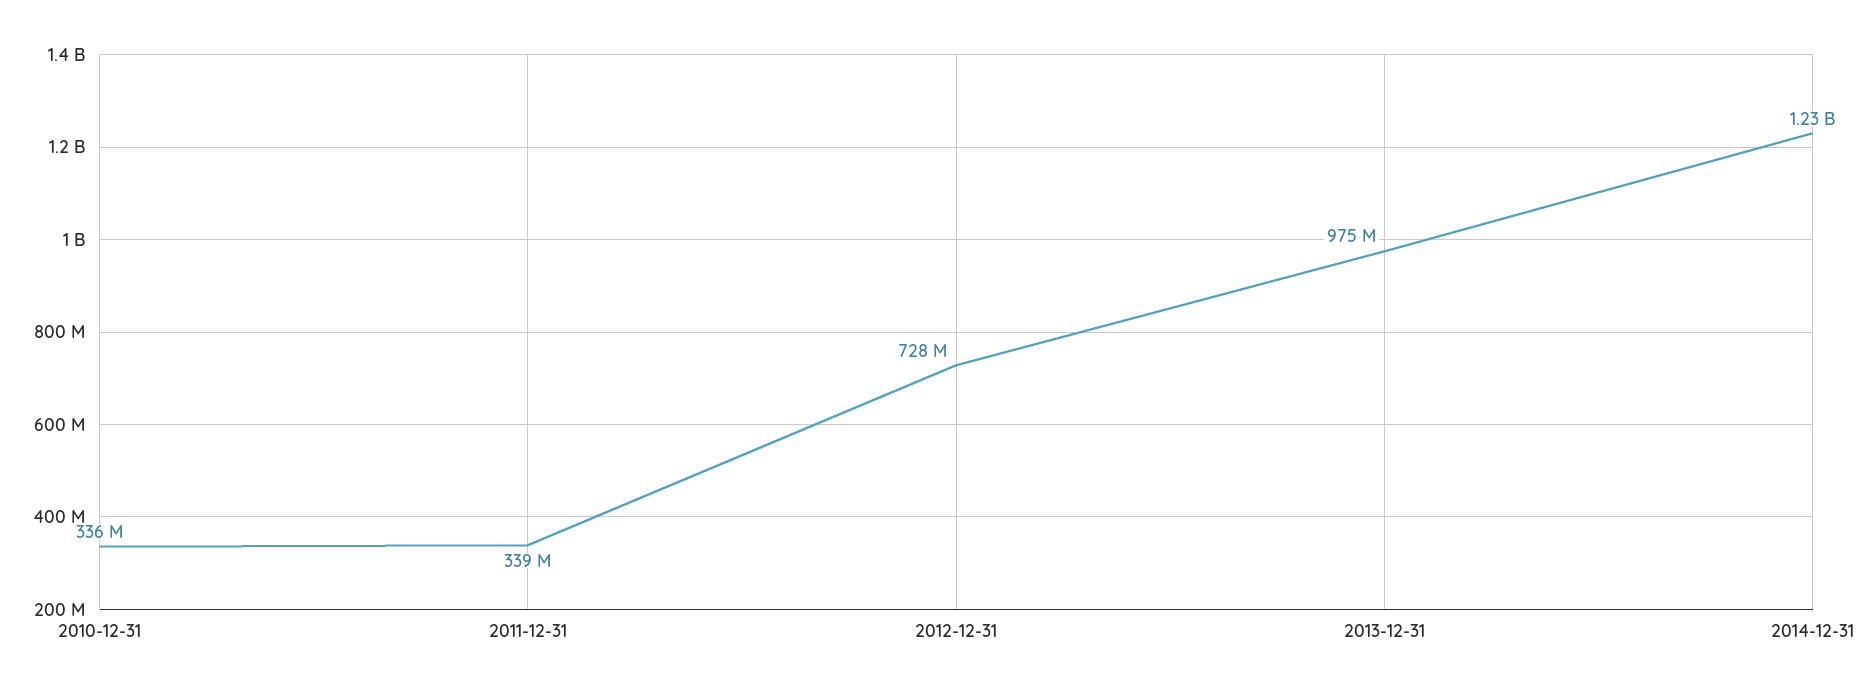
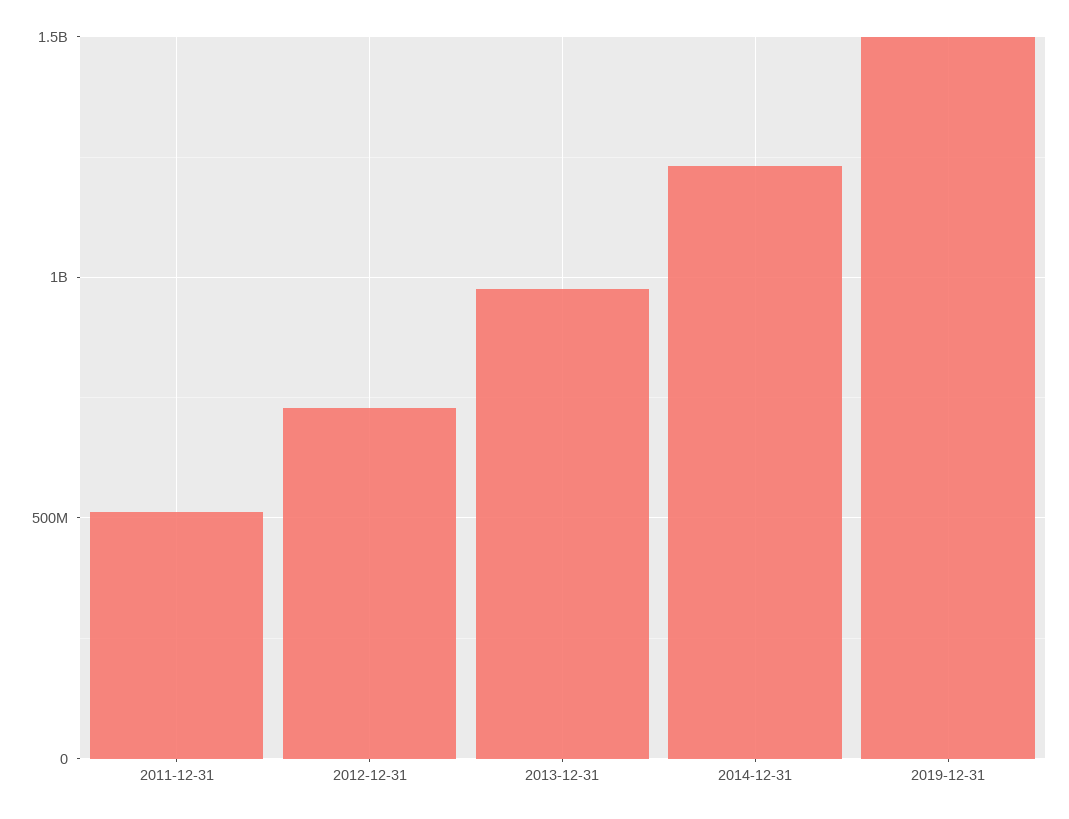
2010-12-31: 336000000 -> none
2011-12-31: 339000000 -> 500000000
2019-12-31: none -> 1500000000

